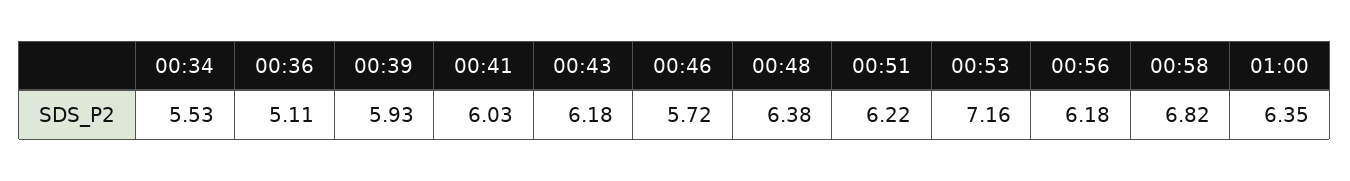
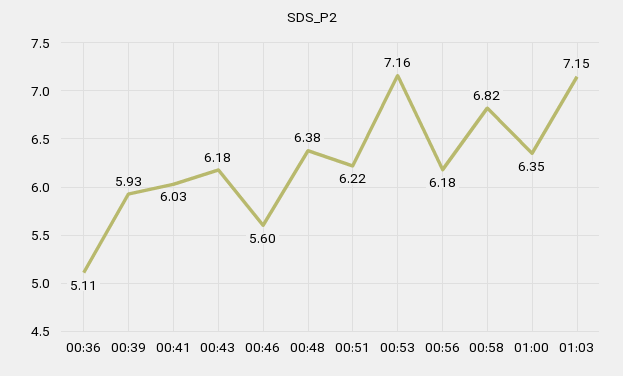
00:34: 5.53 -> none
00:46: 5.72 -> 5.6
01:03: none -> 7.15

